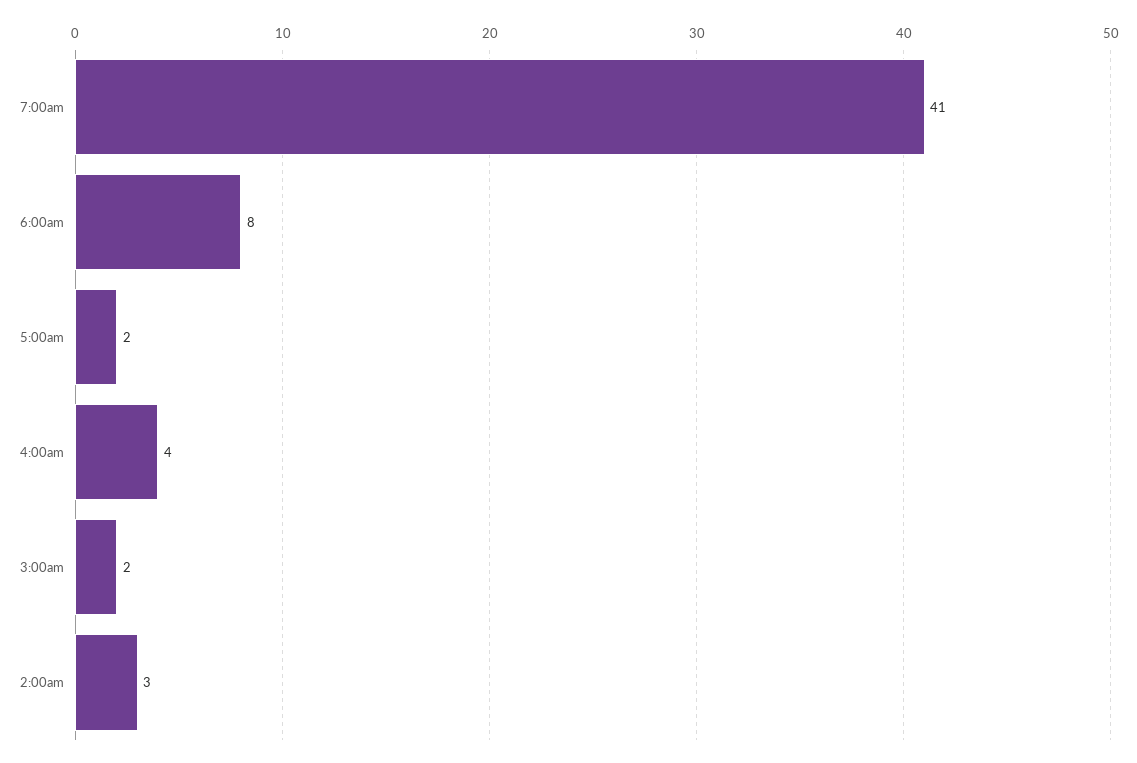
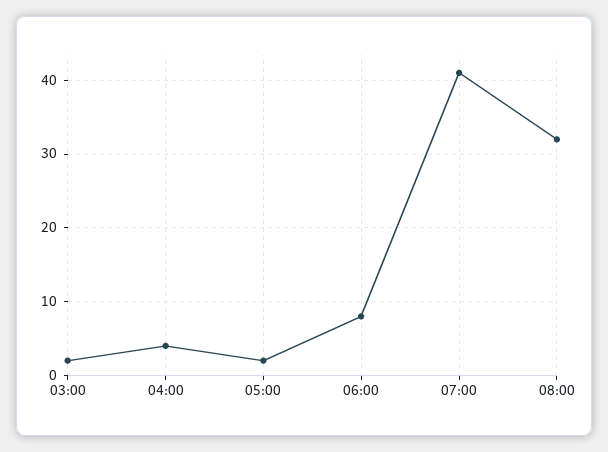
2:00am: 3 -> none
08:00: none -> 32

